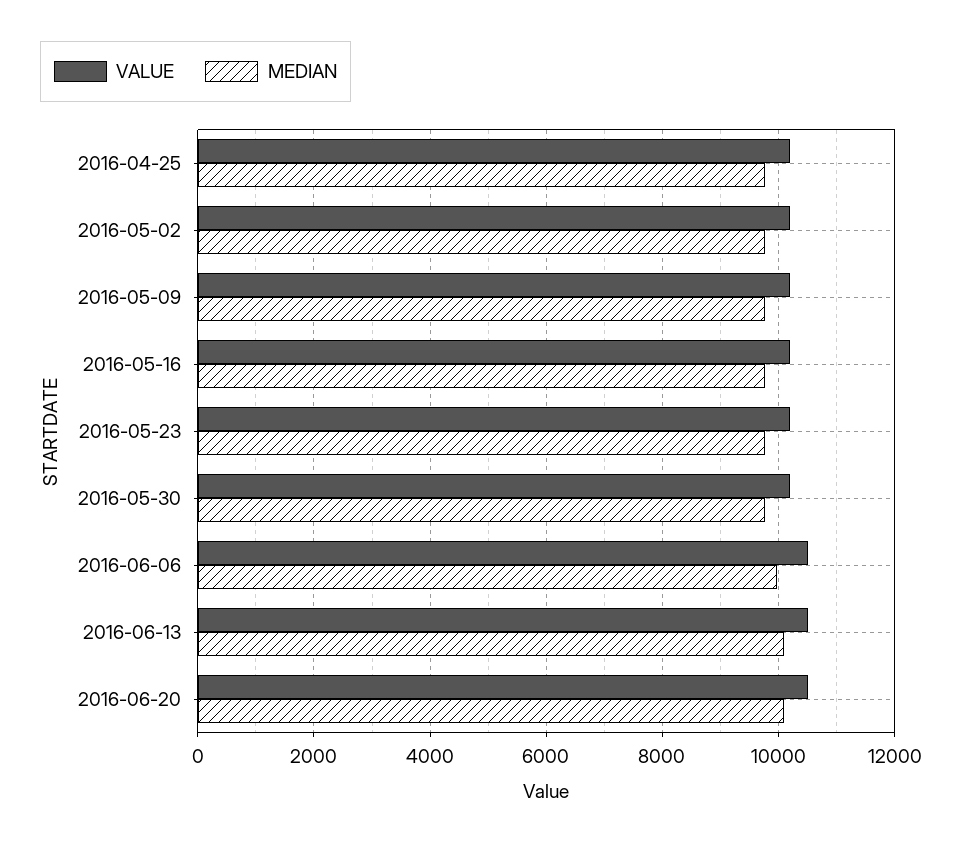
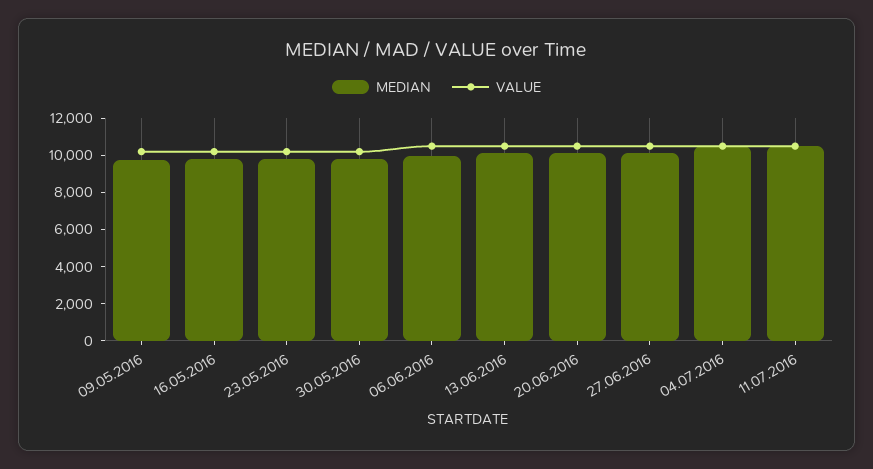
VALUE, 2016-04-25: 10200 -> none
MEDIAN, 2016-04-25: 9800 -> none
VALUE, 2016-05-02: 10200 -> none
MEDIAN, 2016-05-02: 9800 -> none
MEDIAN, 27.06.2016: none -> 10000
VALUE, 27.06.2016: none -> 10500
MEDIAN, 04.07.2016: none -> 10500
VALUE, 04.07.2016: none -> 10500
MEDIAN, 11.07.2016: none -> 10500
VALUE, 11.07.2016: none -> 10500

